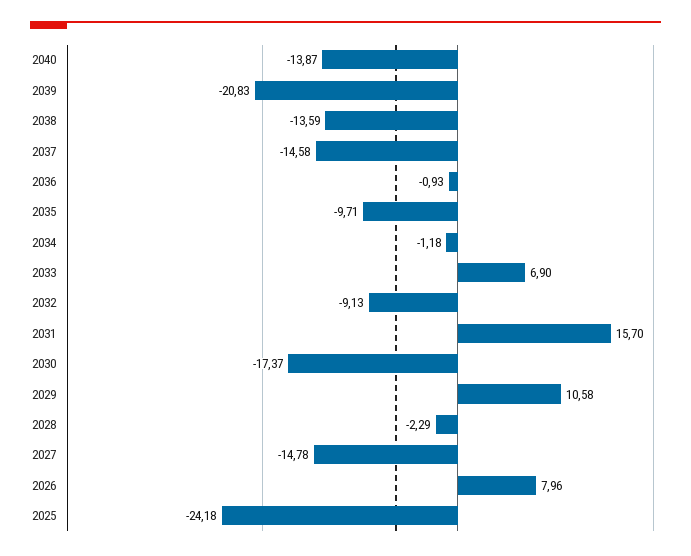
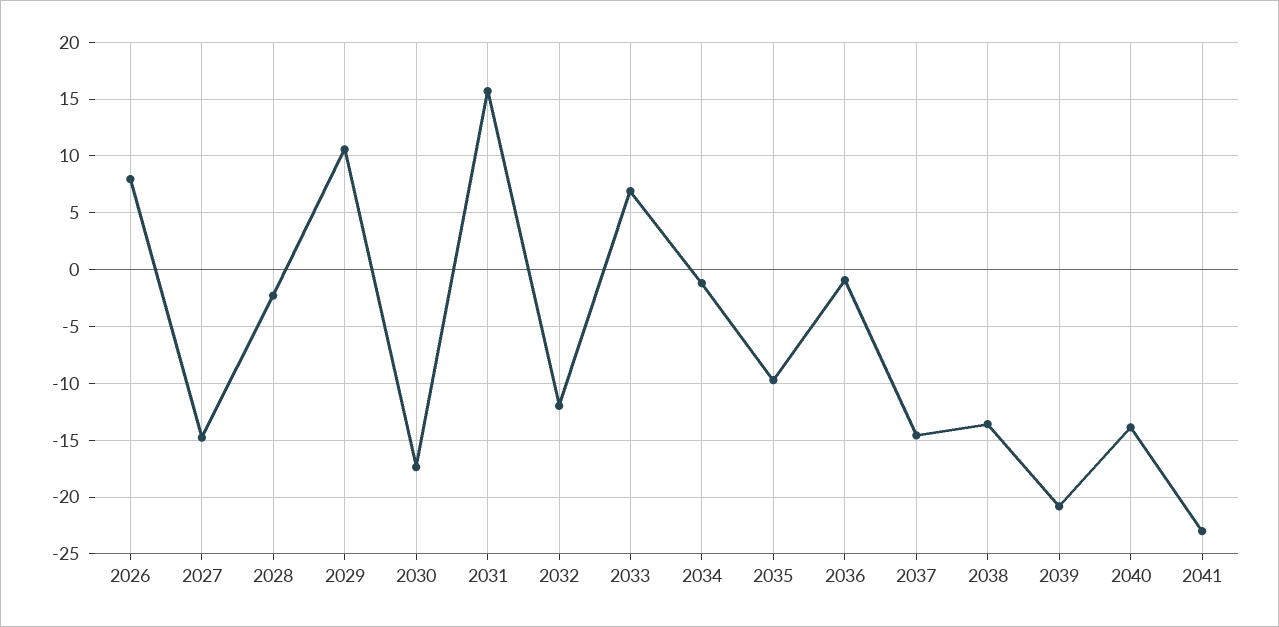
2032: -9.13 -> -12
2025: -24.18 -> none
2041: none -> -23

